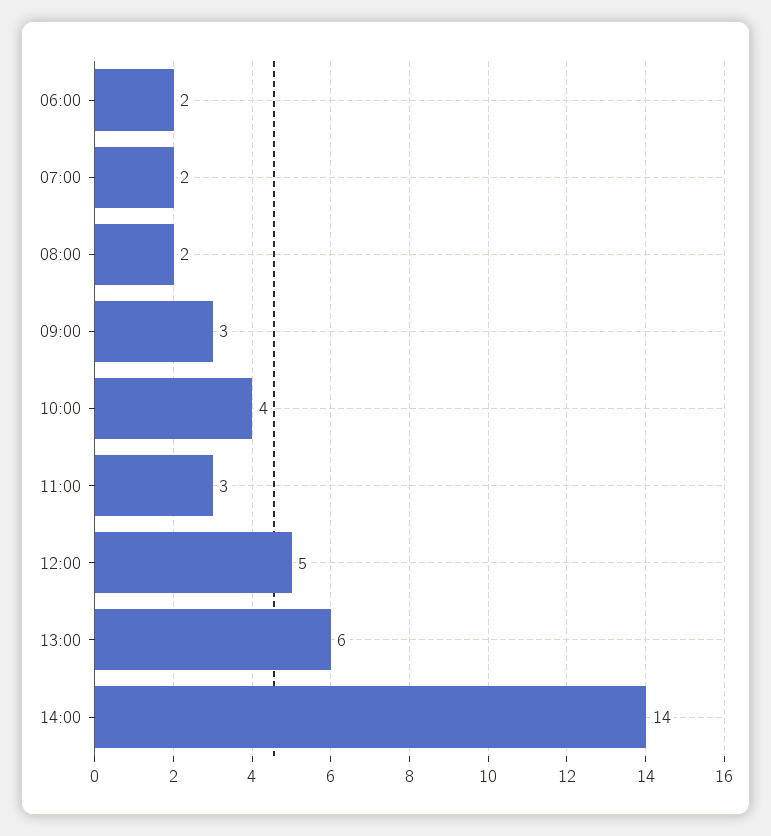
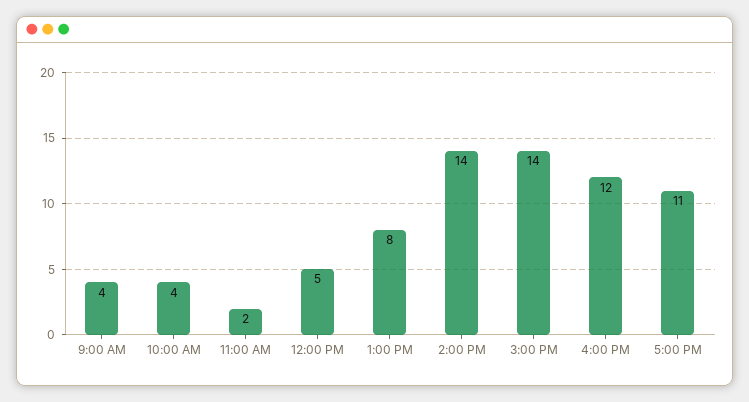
06:00: 2 -> none
07:00: 2 -> none
08:00: 2 -> none
09:00: 3 -> 4
11:00: 3 -> 2
13:00: 6 -> 8
3:00 PM: none -> 14
4:00 PM: none -> 12
5:00 PM: none -> 11

